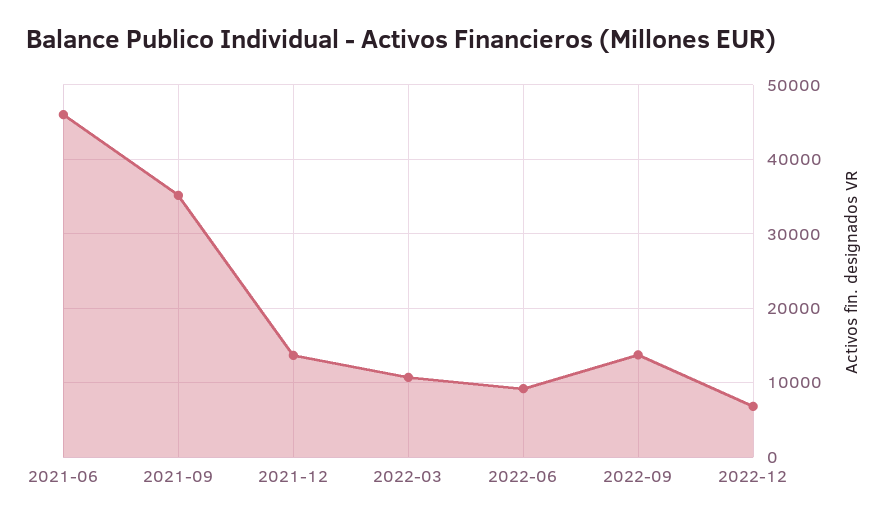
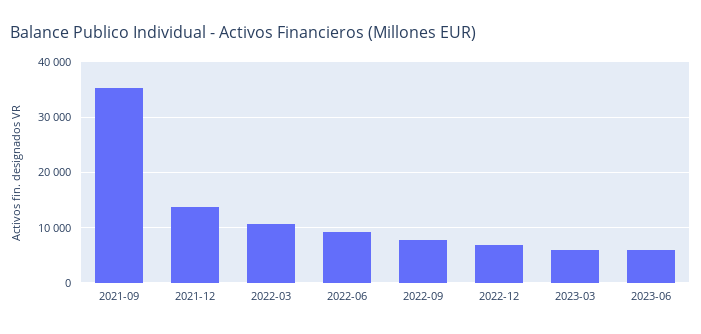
2021-06: 46000 -> none
2022-09: 14000 -> 8000
2023-03: none -> 6000
2023-06: none -> 6000

